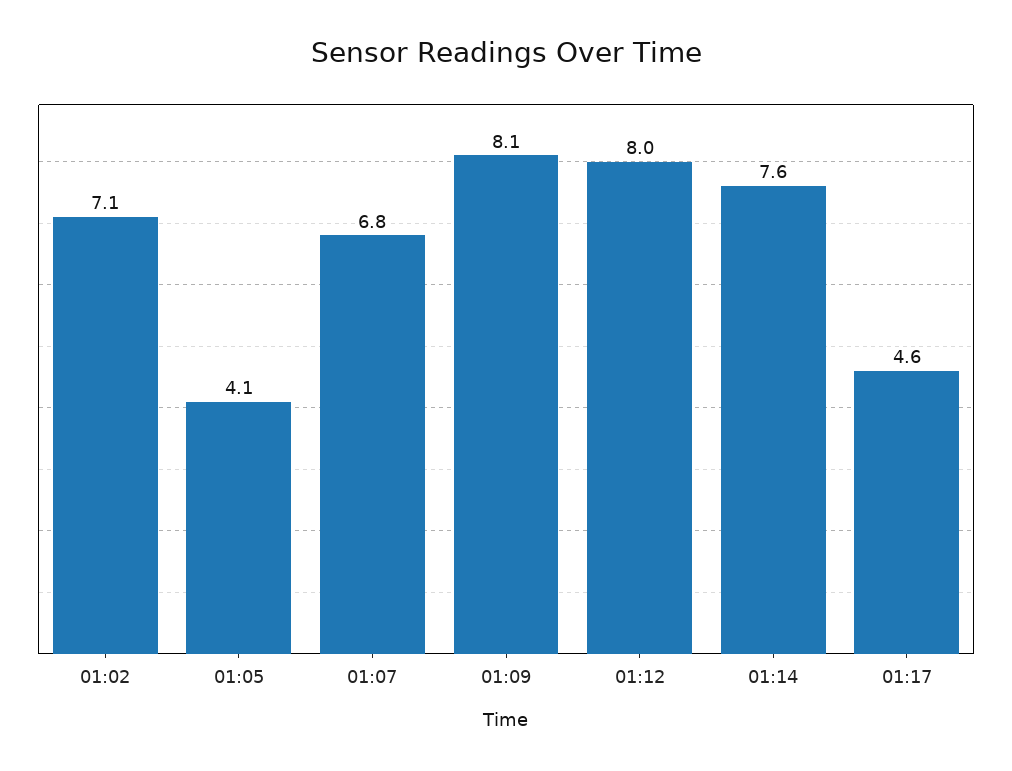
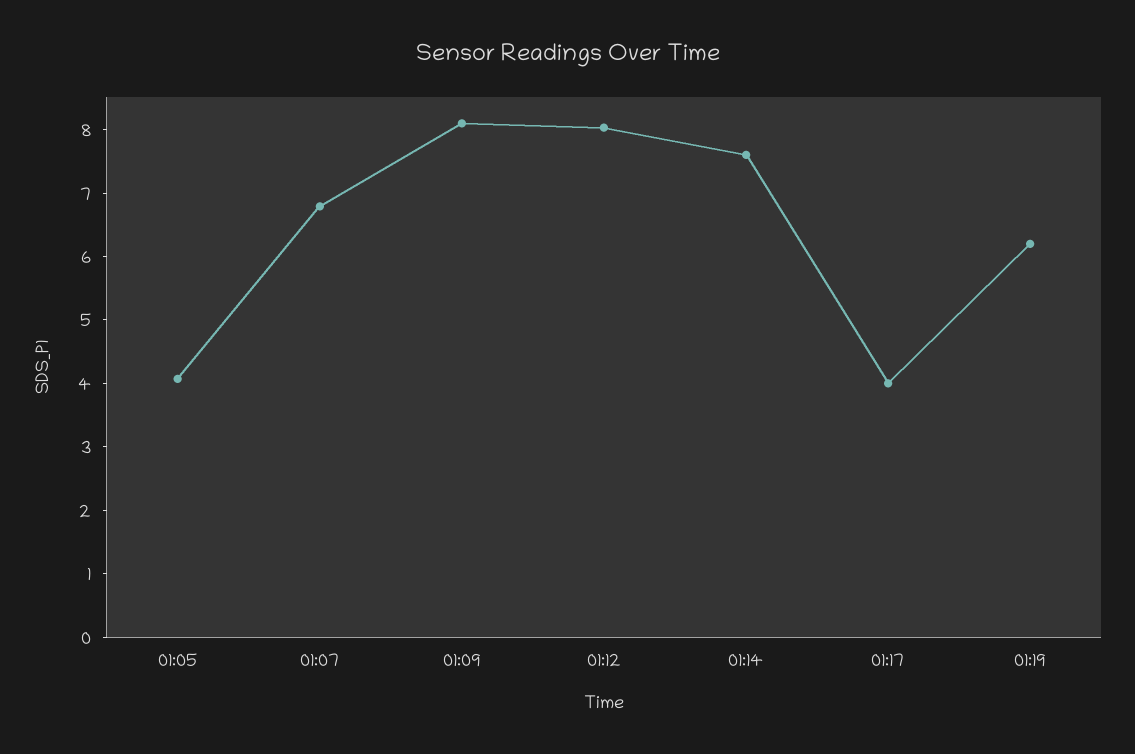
01:02: 7.1 -> none
01:17: 4.6 -> 4
01:19: none -> 6.2

